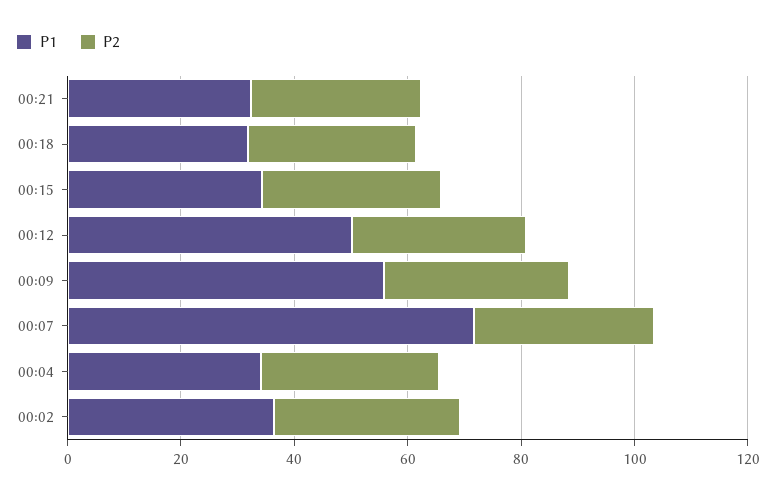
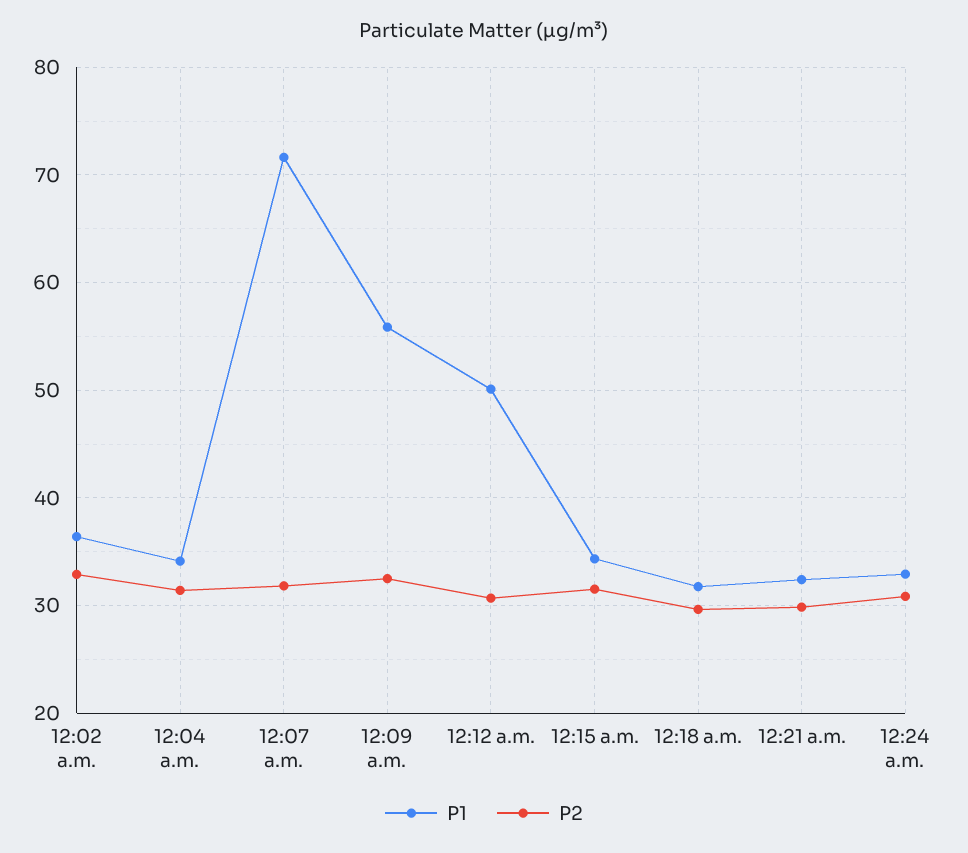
P1, 12:24 a.m.: none -> 33
P2, 12:24 a.m.: none -> 31

